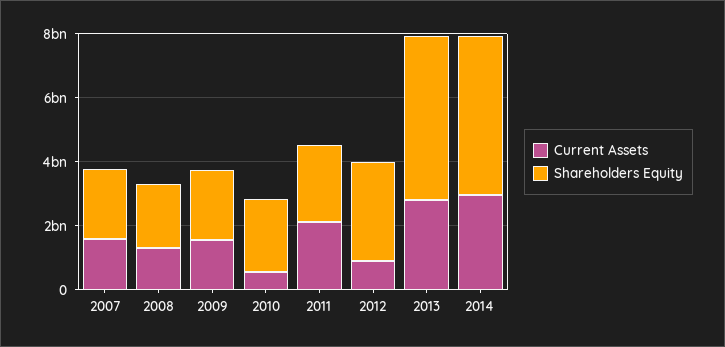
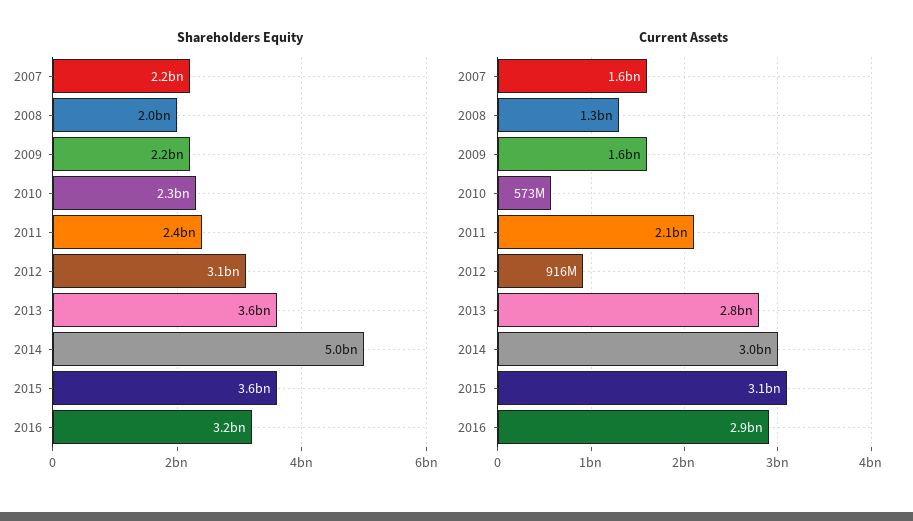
Shareholders Equity, 2013: 5000000000 -> 3600000000
Shareholders Equity, 2015: none -> 3600000000
Shareholders Equity, 2016: none -> 3200000000
Current Assets, 2015: none -> 3100000000
Current Assets, 2016: none -> 2900000000

